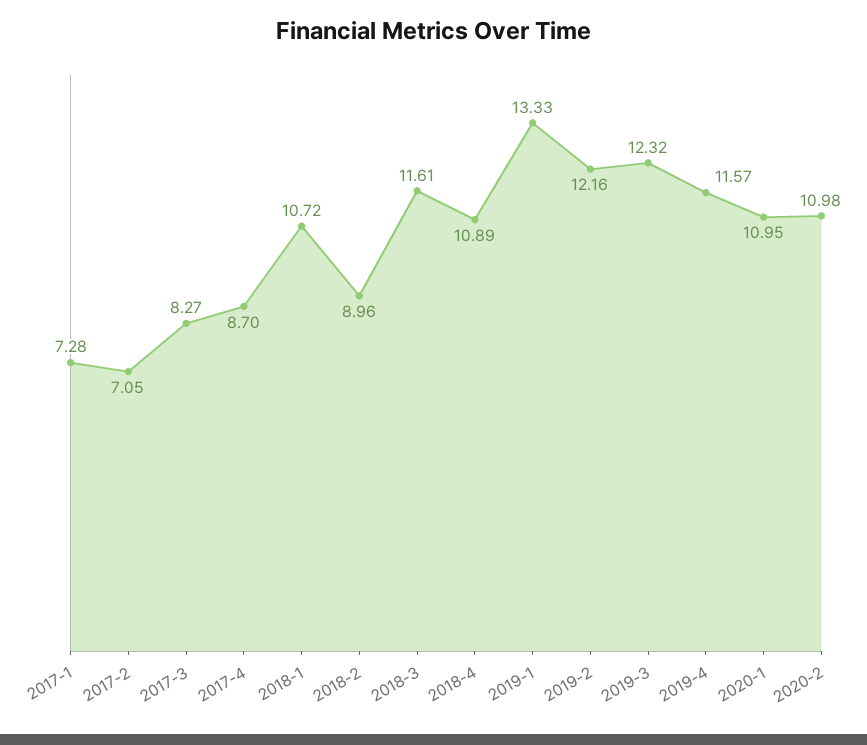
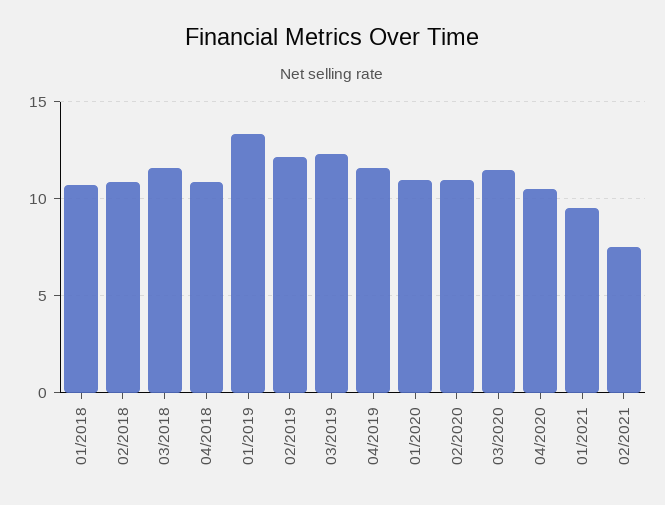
2017-1: 7.28 -> none
2017-2: 7.05 -> none
2017-3: 8.27 -> none
2017-4: 8.7 -> none
2018-2: 8.96 -> 11
03/2020: none -> 11.5
04/2020: none -> 10.5
01/2021: none -> 9.5
02/2021: none -> 7.5

